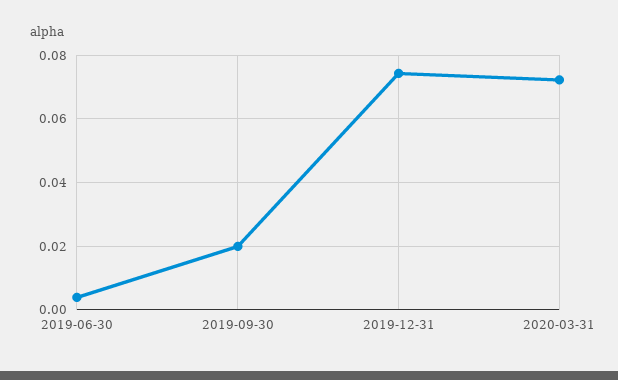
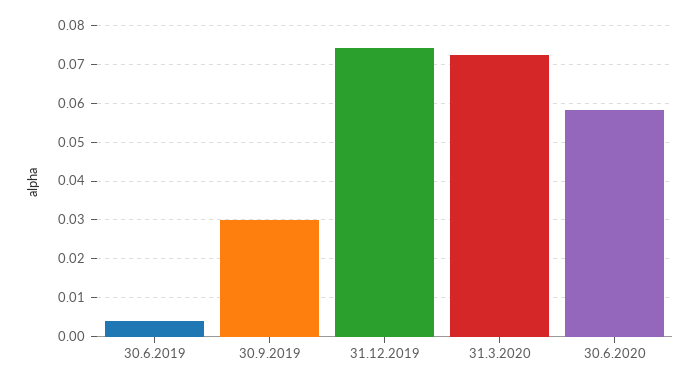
2019-09-30: 0.02 -> 0.03
30.6.2020: none -> 0.058

